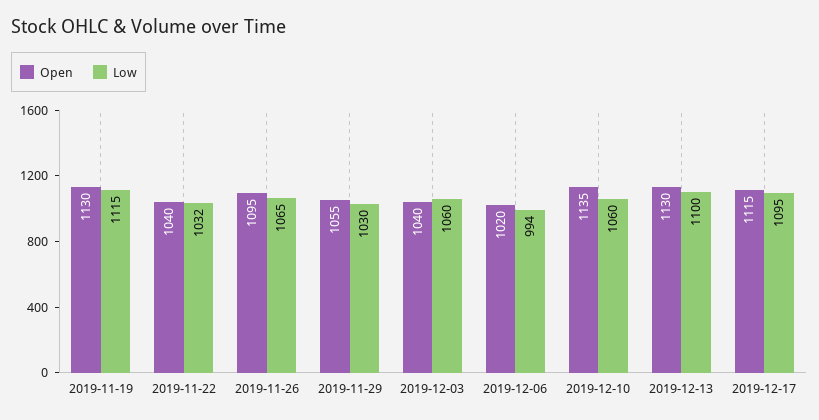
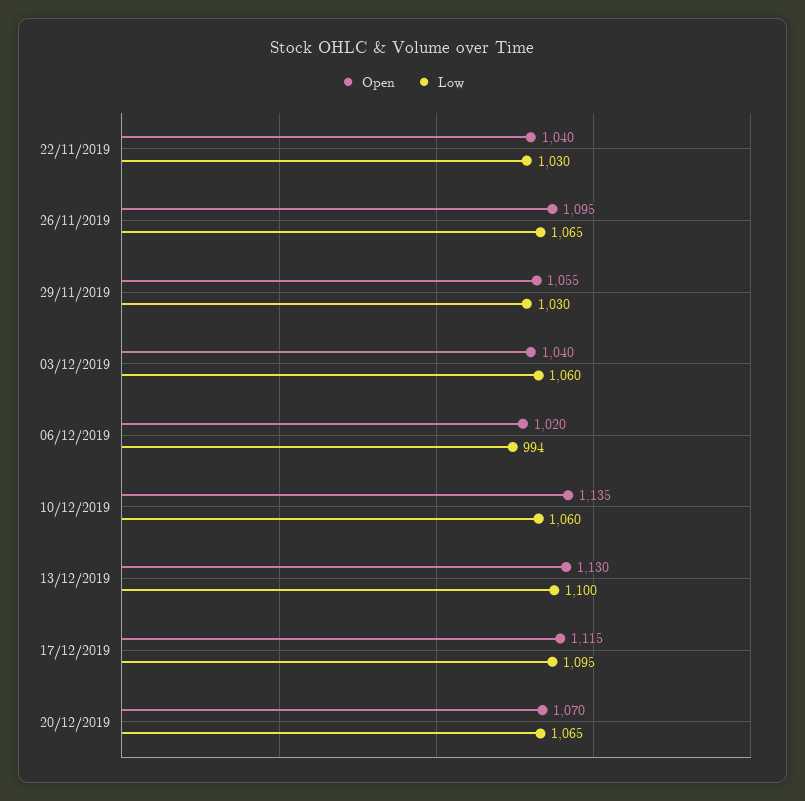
Open, 2019-11-19: 1130 -> none
Low, 2019-11-19: 1115 -> none
Low, 2019-11-22: 1032 -> 1030
Open, 20/12/2019: none -> 1070
Low, 20/12/2019: none -> 1065

